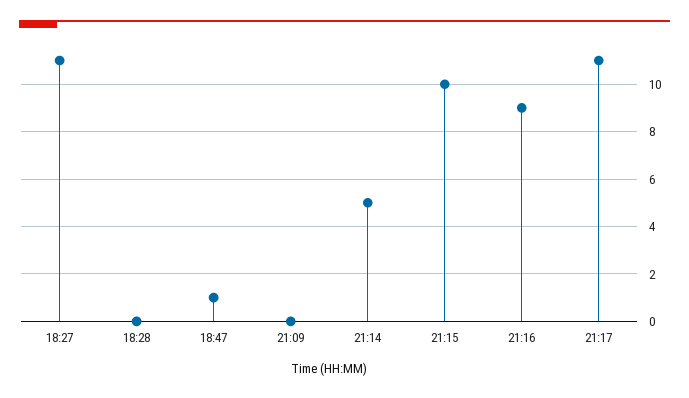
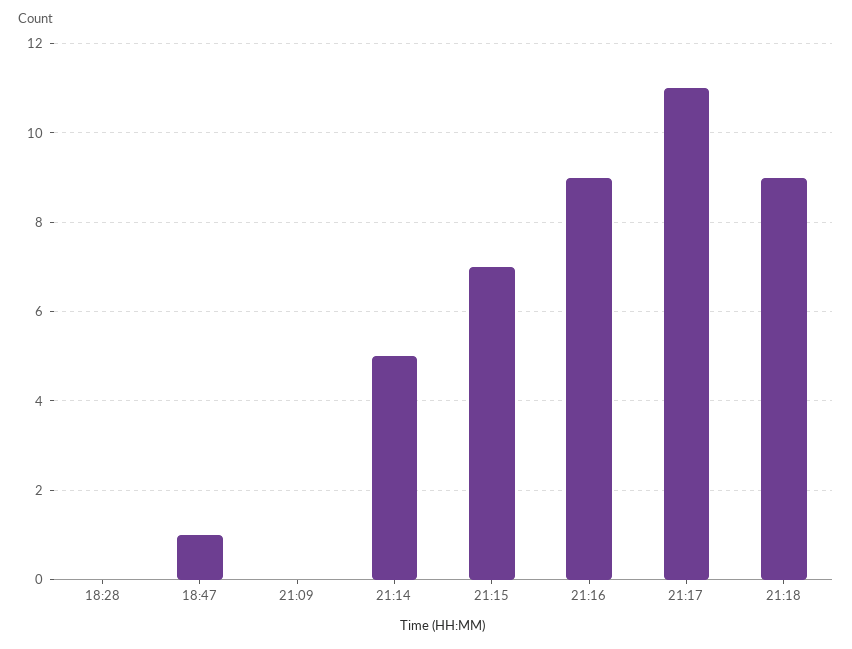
18:27: 11 -> none
21:15: 10 -> 7
21:18: none -> 9

